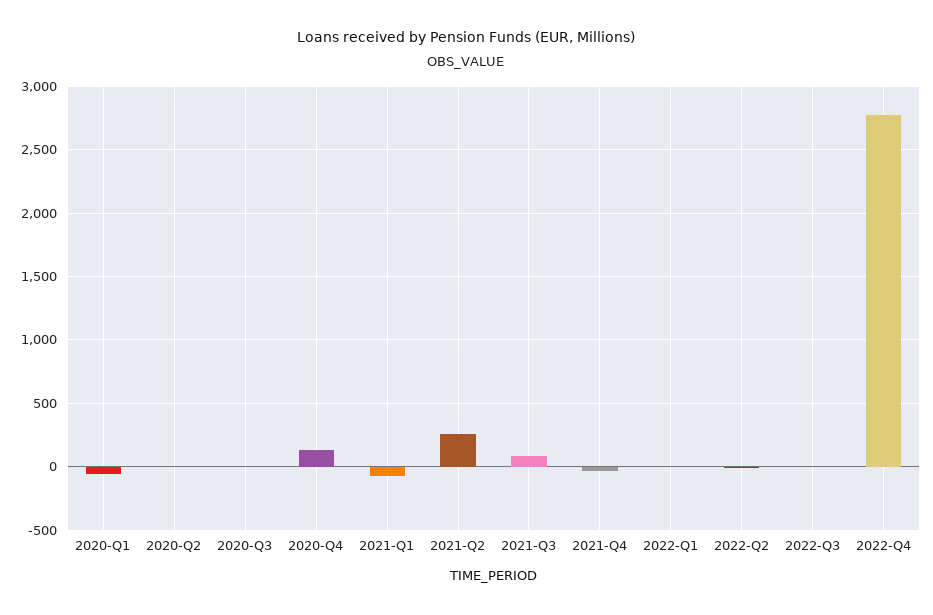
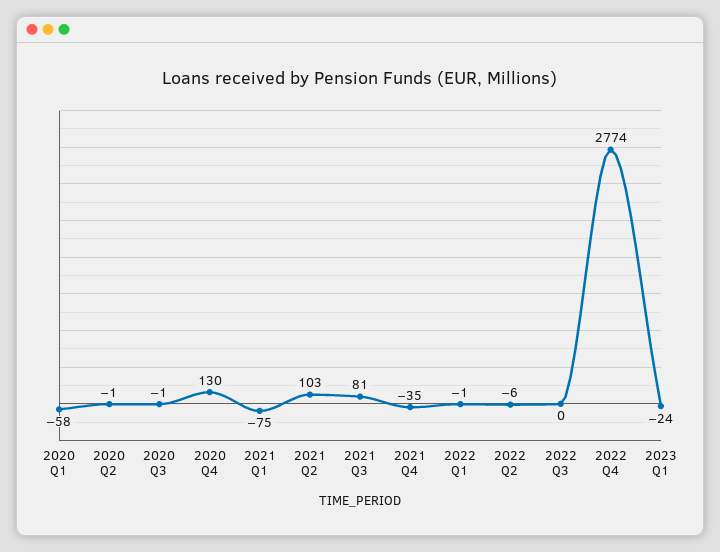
2021-Q2: 250 -> 103
2023 Q1: none -> -24

